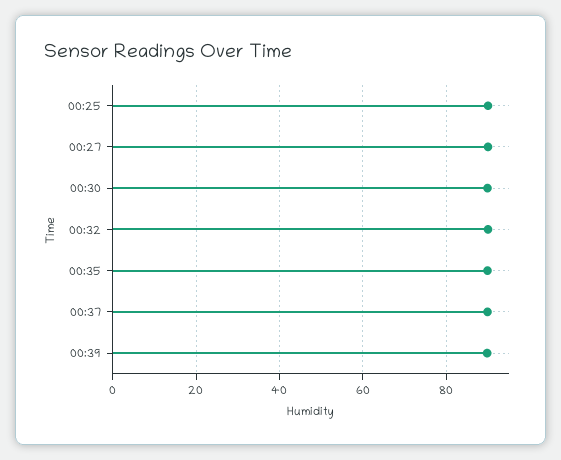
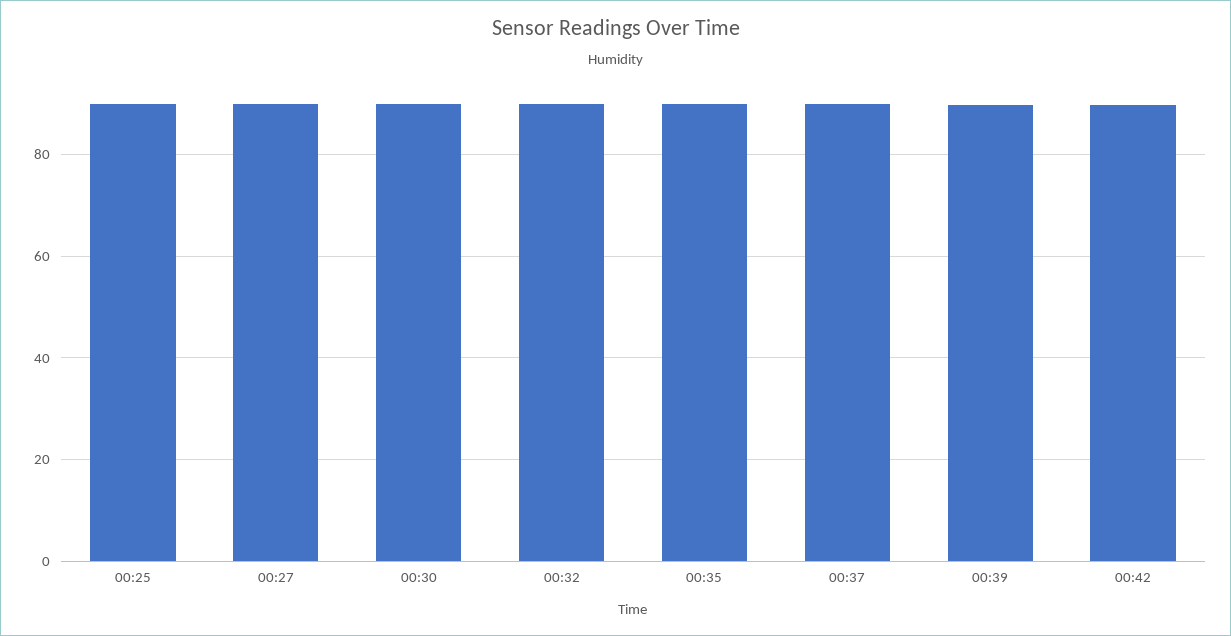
00:42: none -> 90

